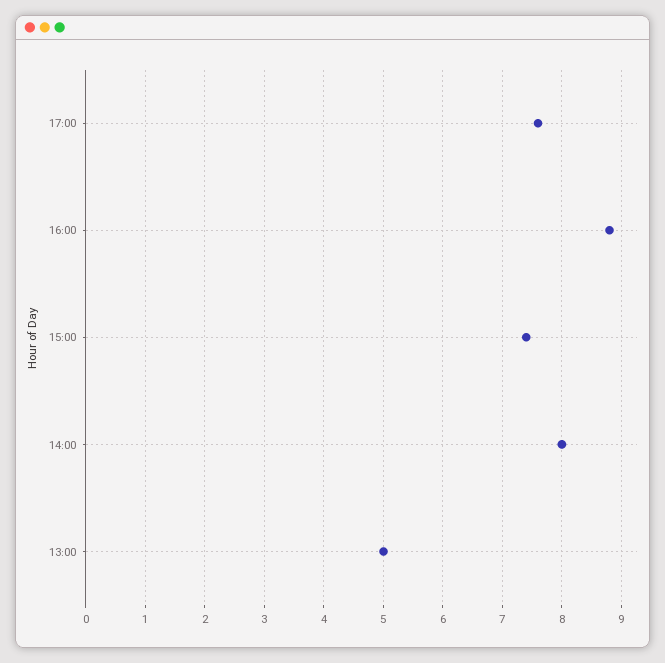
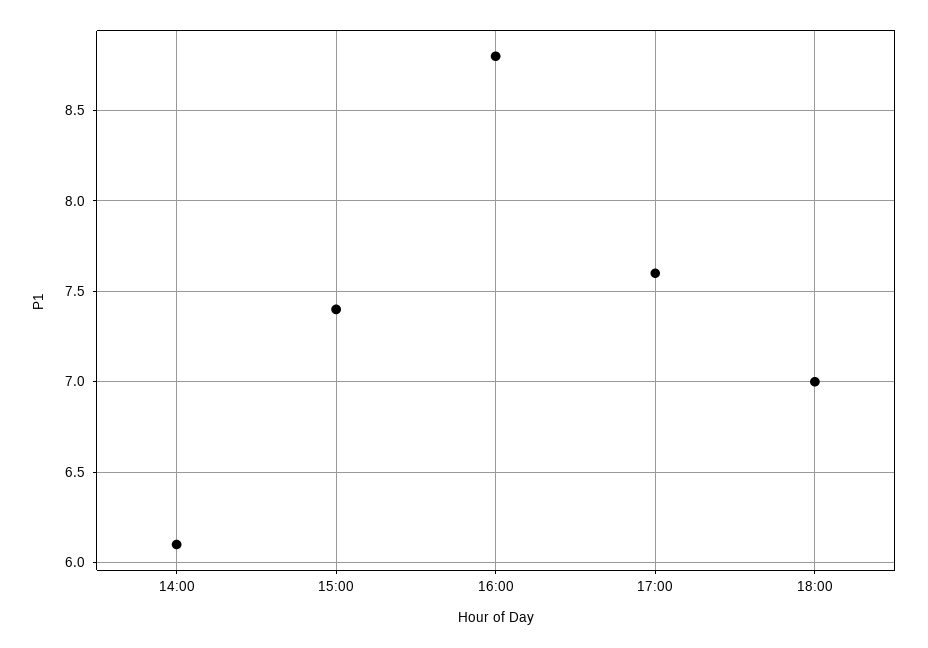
14:00: 8 -> 6.1
13:00: 5 -> none
18:00: none -> 7

